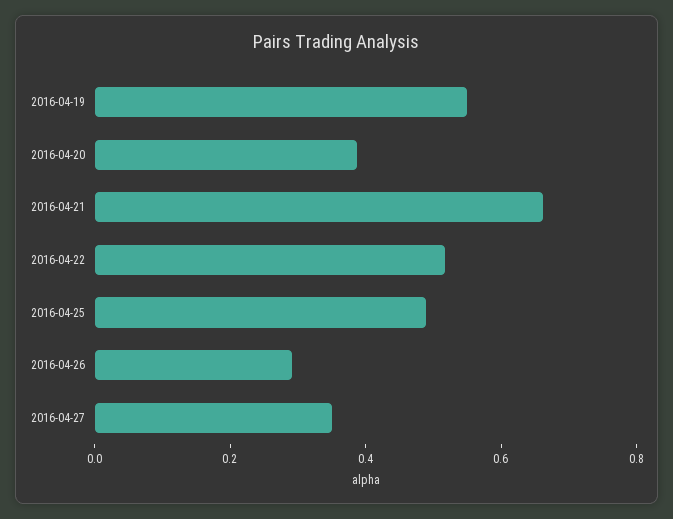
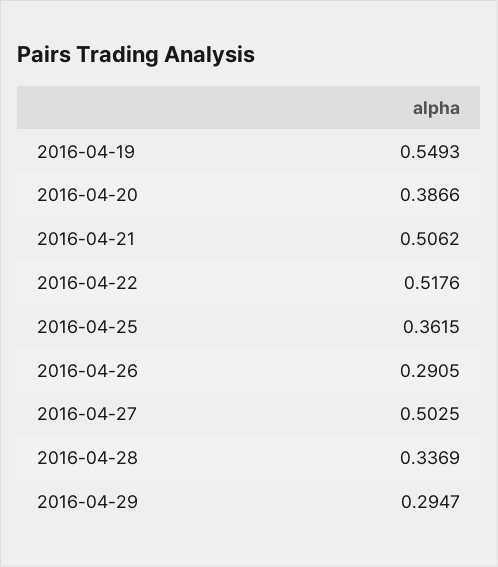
2016-04-21: 0.65 -> 0.5062
2016-04-25: 0.5 -> 0.3615
2016-04-27: 0.35 -> 0.5025
2016-04-28: none -> 0.3369
2016-04-29: none -> 0.2947

